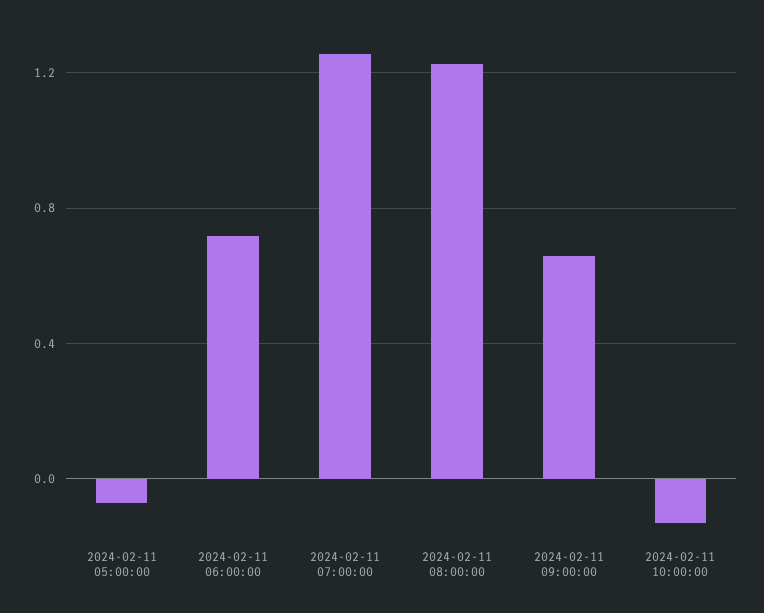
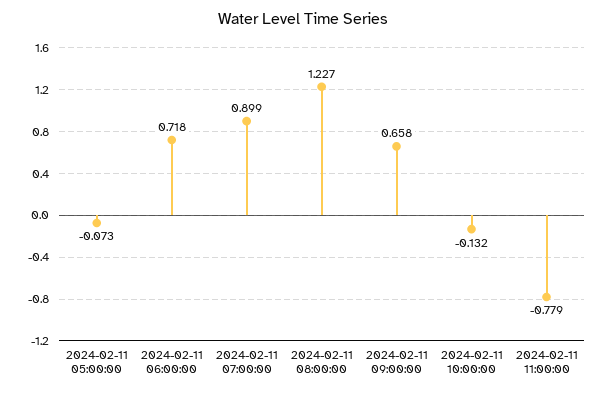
2024-02-11 07:00:00: 1.25 -> 0.899
2024-02-11 11:00:00: none -> -0.779

